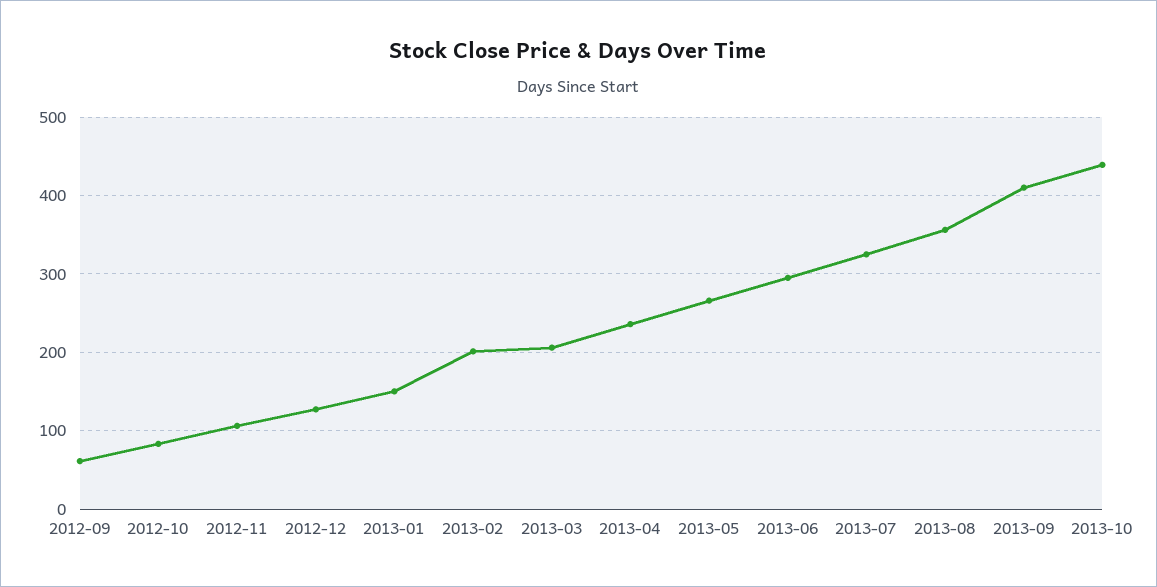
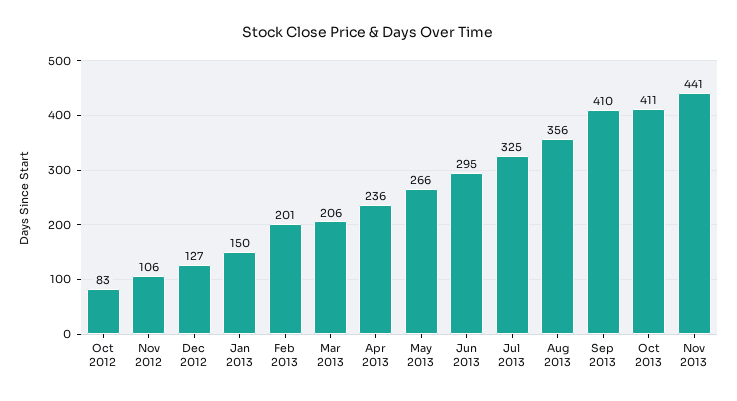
2012-09: 60 -> none
2013-10: 440 -> 411
Nov 2013: none -> 441

